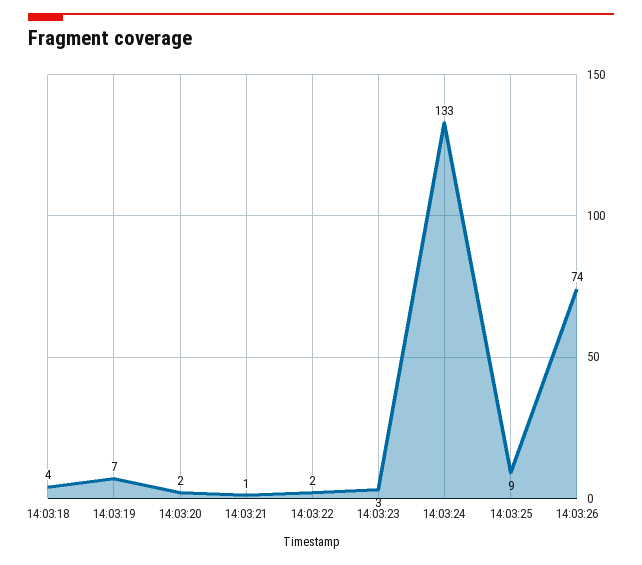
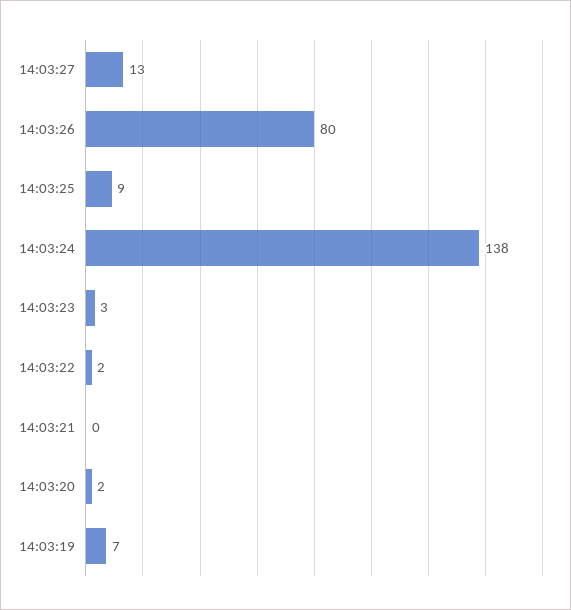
14:03:18: 4 -> none
14:03:21: 1 -> 0
14:03:24: 133 -> 138
14:03:26: 74 -> 80
14:03:27: none -> 13

